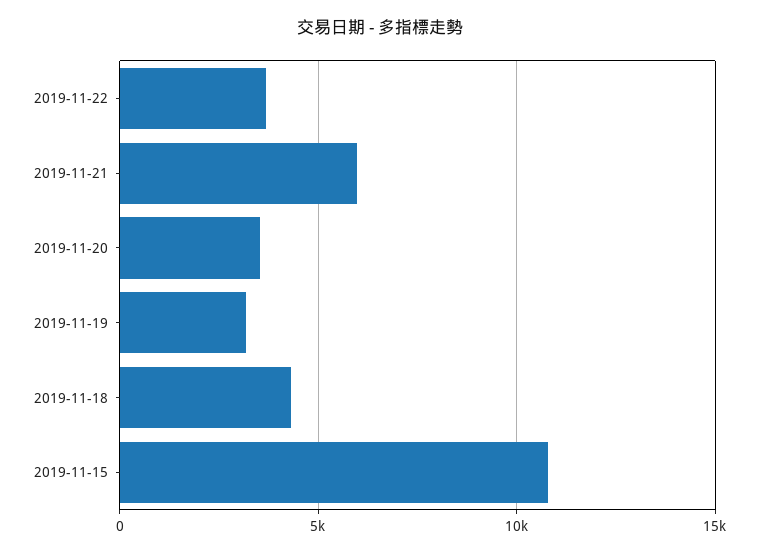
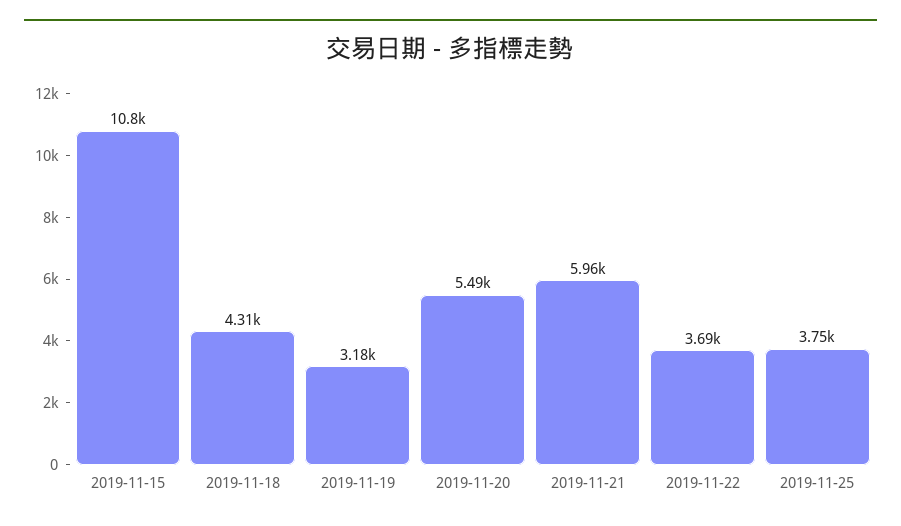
2019-11-20: 3500 -> 5490
2019-11-25: none -> 3750

